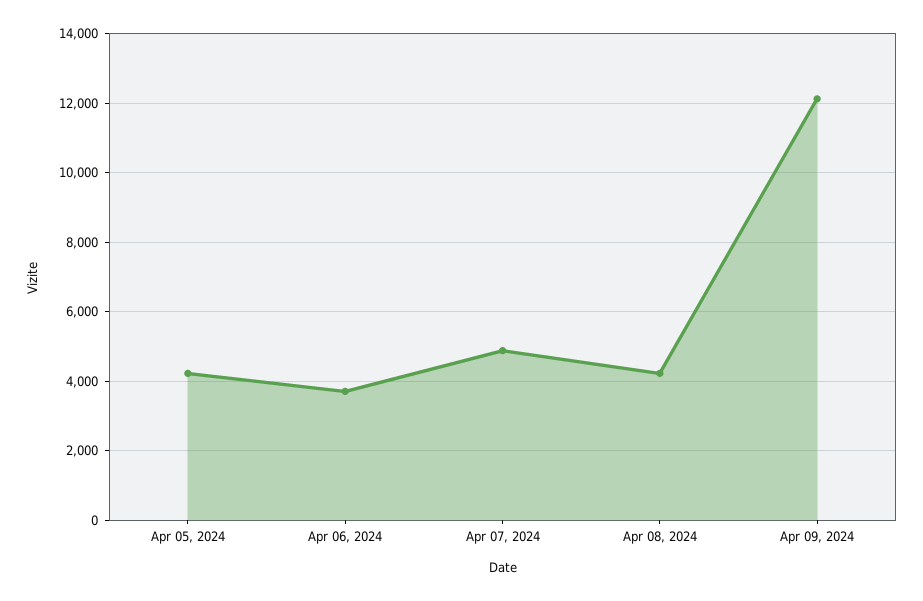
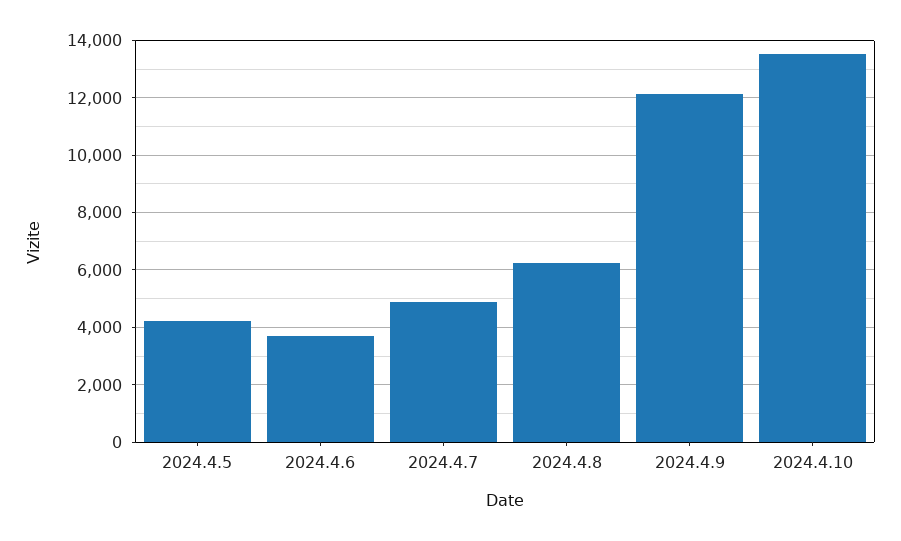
Apr 08, 2024: 4200 -> 6250
2024.4.10: none -> 13500

